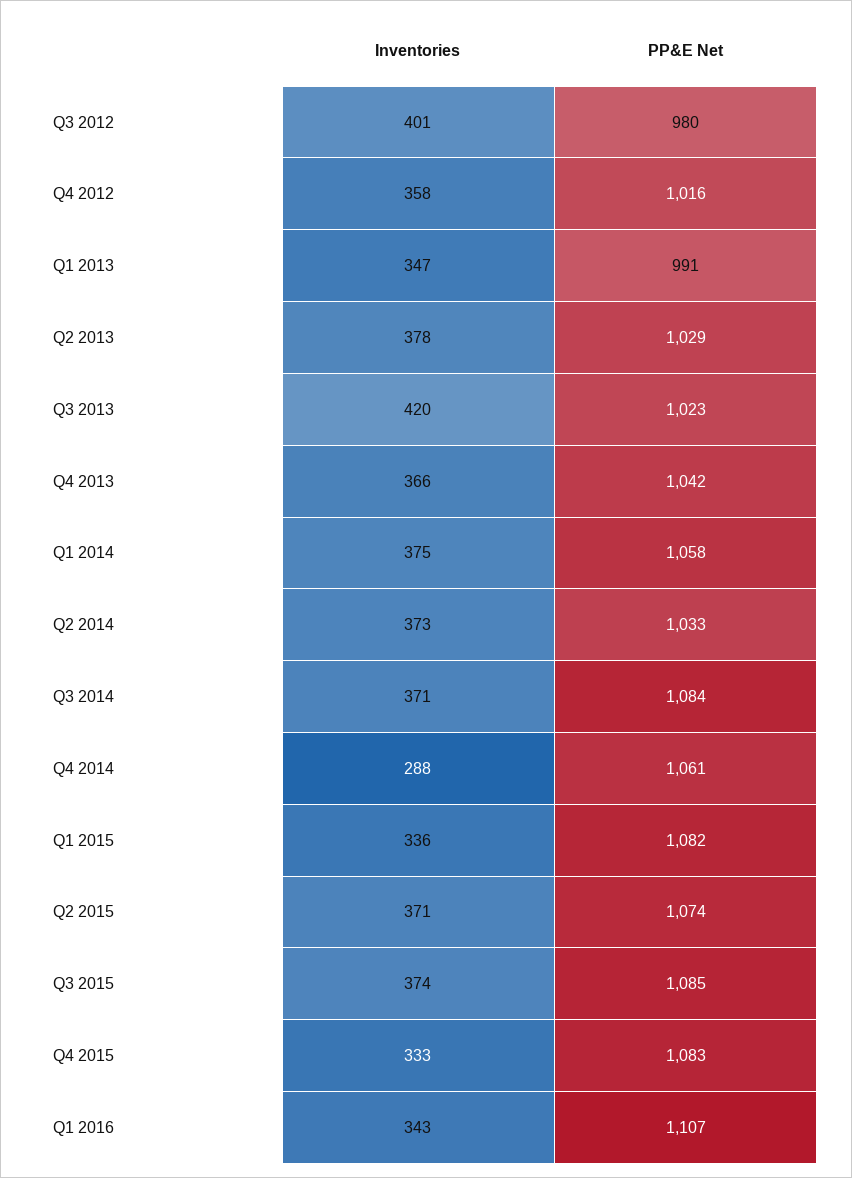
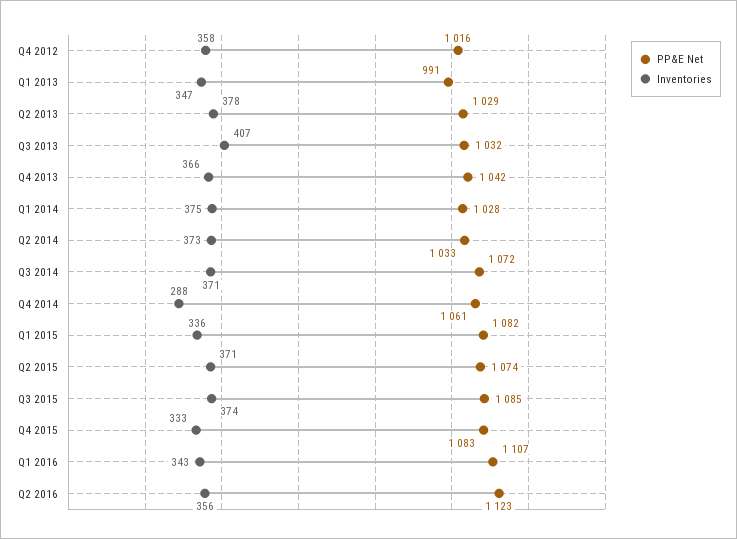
Inventories, Q3 2012: 401 -> none
PP&E Net, Q3 2012: 980 -> none
Inventories, Q3 2013: 420 -> 407
PP&E Net, Q3 2013: 1023 -> 1032
PP&E Net, Q1 2014: 1058 -> 1028
PP&E Net, Q3 2014: 1084 -> 1072
PP&E Net, Q2 2016: none -> 1123
Inventories, Q2 2016: none -> 356

